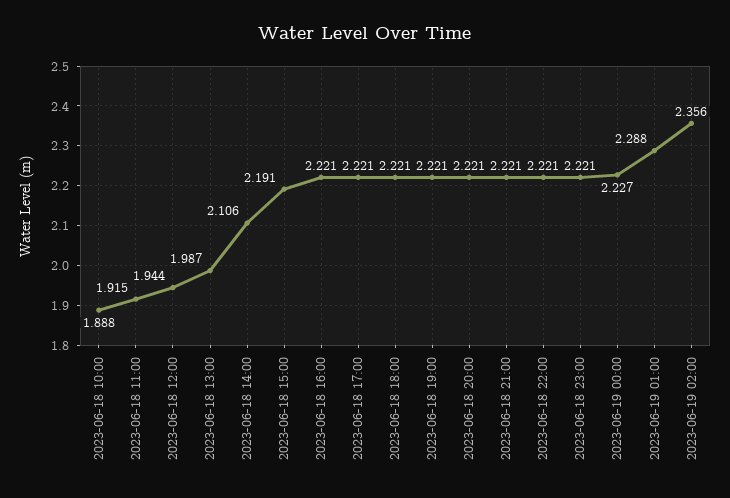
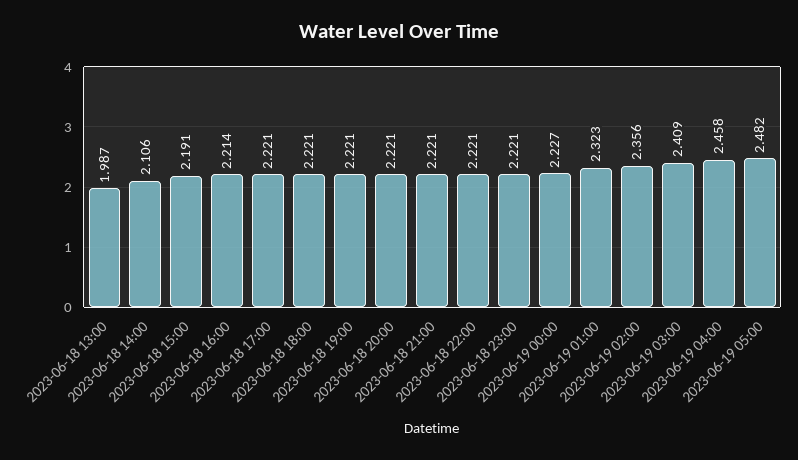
2023-06-18 10:00: 1.888 -> none
2023-06-18 11:00: 1.915 -> none
2023-06-18 12:00: 1.944 -> none
2023-06-18 16:00: 2.221 -> 2.214
2023-06-19 01:00: 2.288 -> 2.323
2023-06-19 03:00: none -> 2.409
2023-06-19 04:00: none -> 2.458
2023-06-19 05:00: none -> 2.482

